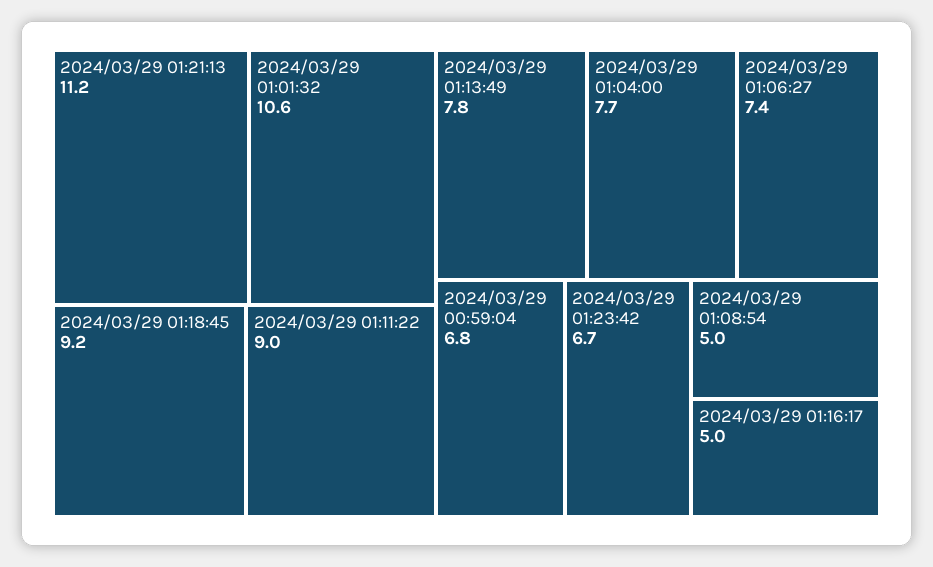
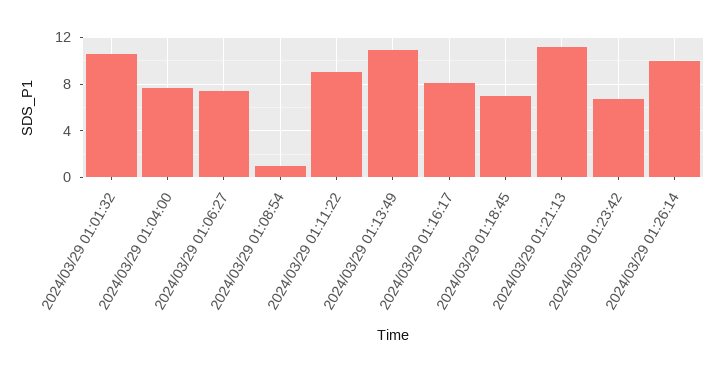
2024/03/29 01:18:45: 9.2 -> 7
2024/03/29 01:13:49: 7.8 -> 11
2024/03/29 00:59:04: 6.8 -> none
2024/03/29 01:08:54: 5 -> 1
2024/03/29 01:16:17: 5 -> 8
2024/03/29 01:26:14: none -> 10

